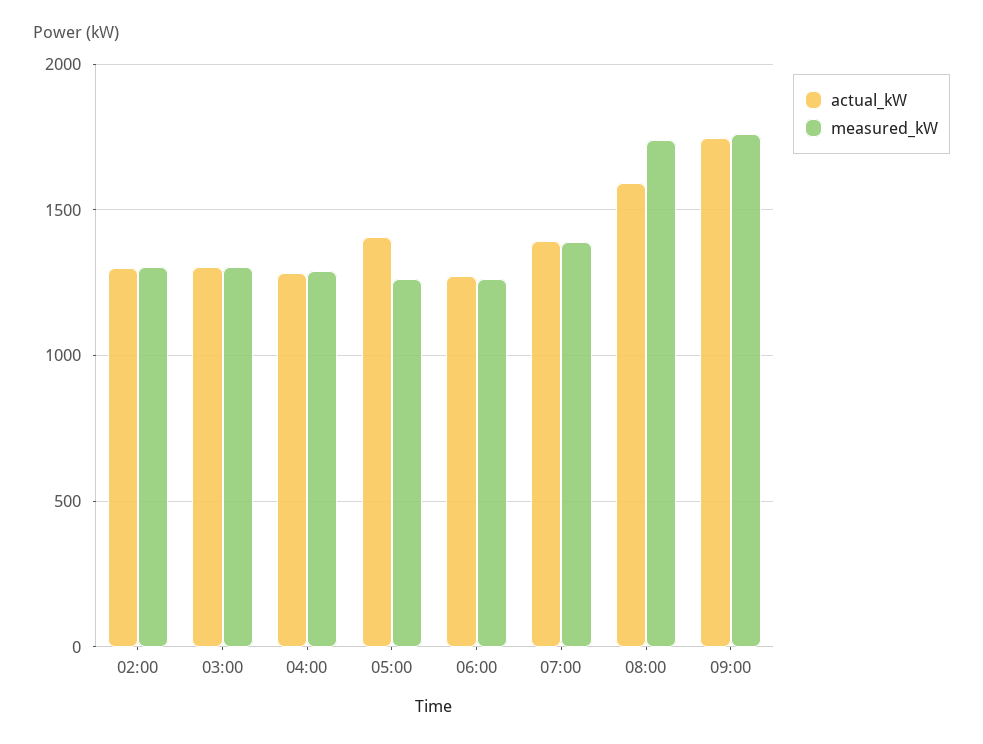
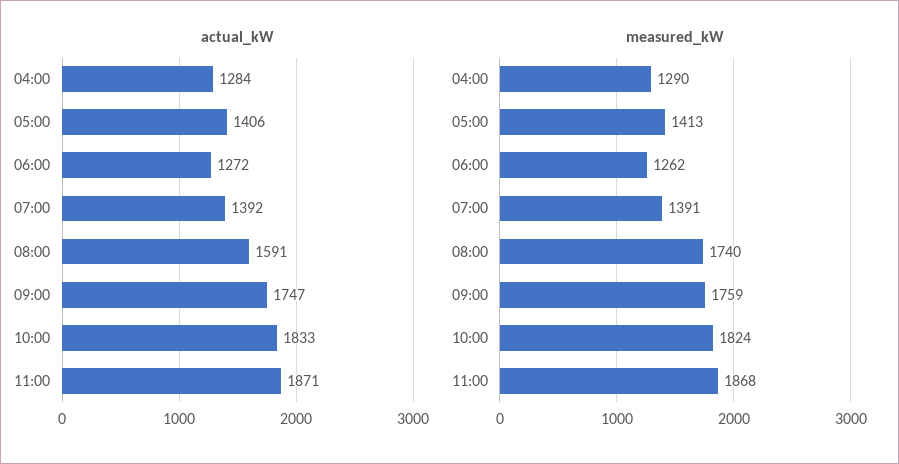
actual_kW, 02:00: 1300 -> none
measured_kW, 02:00: 1300 -> none
actual_kW, 03:00: 1300 -> none
measured_kW, 03:00: 1300 -> none
measured_kW, 05:00: 1250 -> 1413
actual_kW, 10:00: none -> 1833
actual_kW, 11:00: none -> 1871
measured_kW, 10:00: none -> 1824
measured_kW, 11:00: none -> 1868

